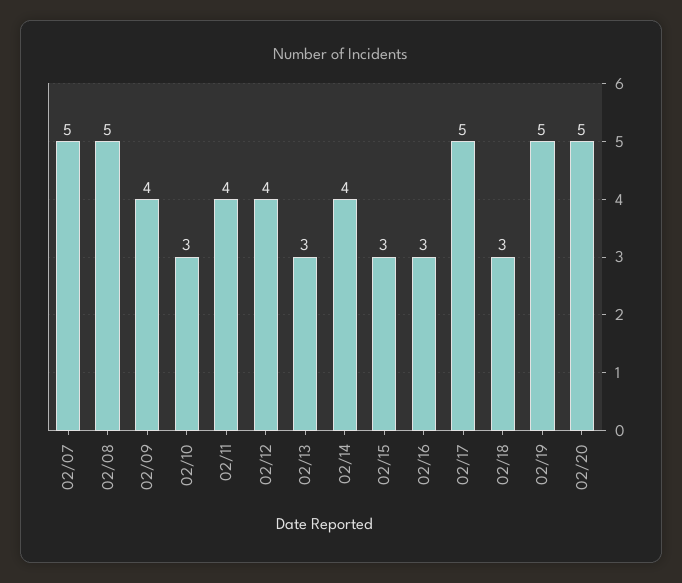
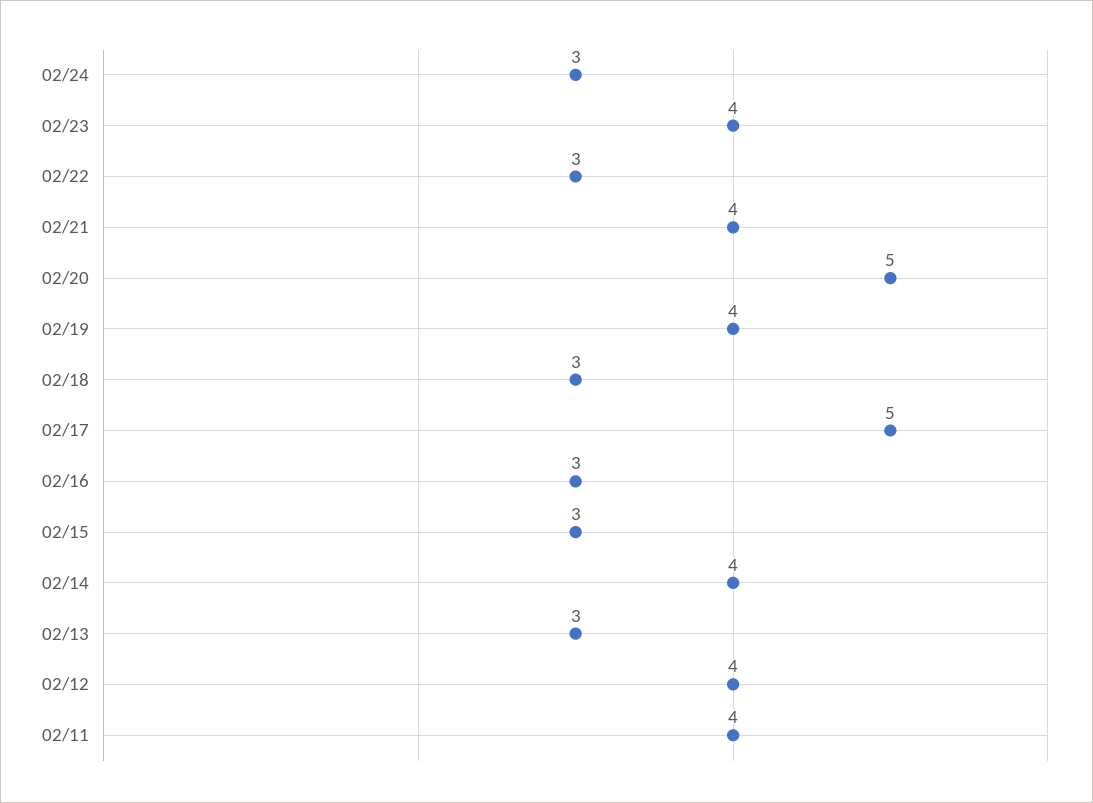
02/07: 5 -> none
02/08: 5 -> none
02/09: 4 -> none
02/10: 3 -> none
02/19: 5 -> 4
02/24: none -> 3
02/23: none -> 4
02/22: none -> 3
02/21: none -> 4

